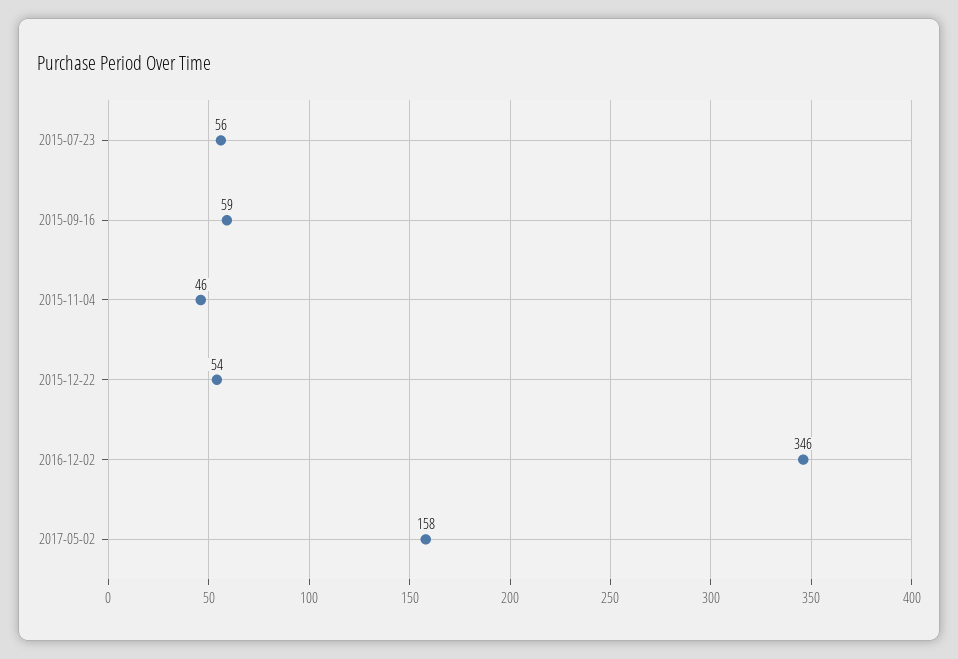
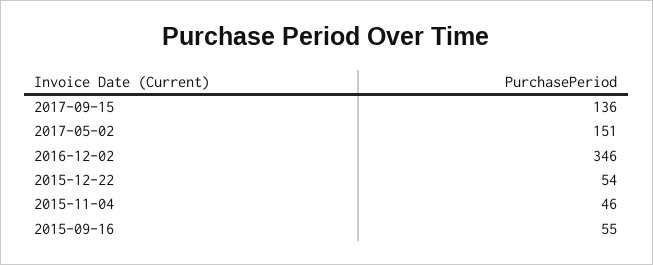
2015-07-23: 56 -> none
2015-09-16: 59 -> 55
2017-05-02: 158 -> 151
2017-09-15: none -> 136

